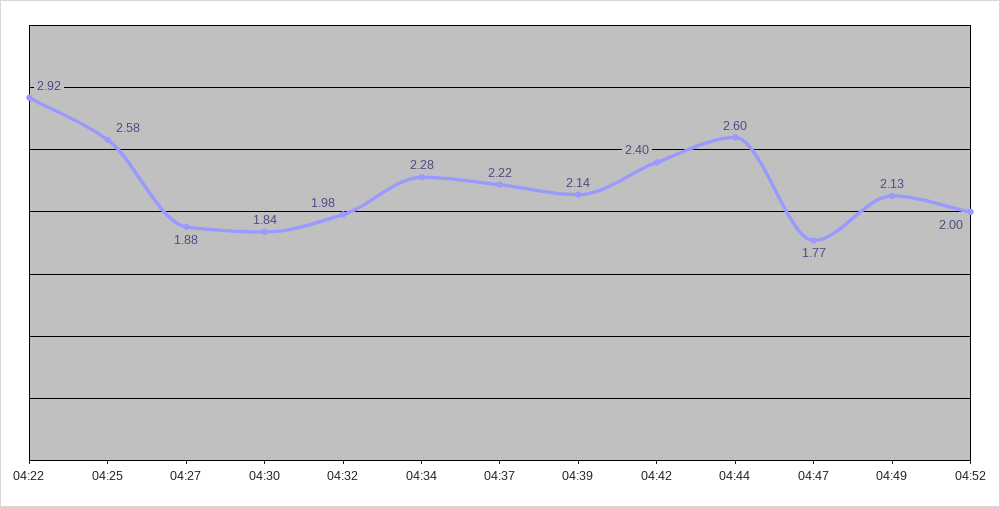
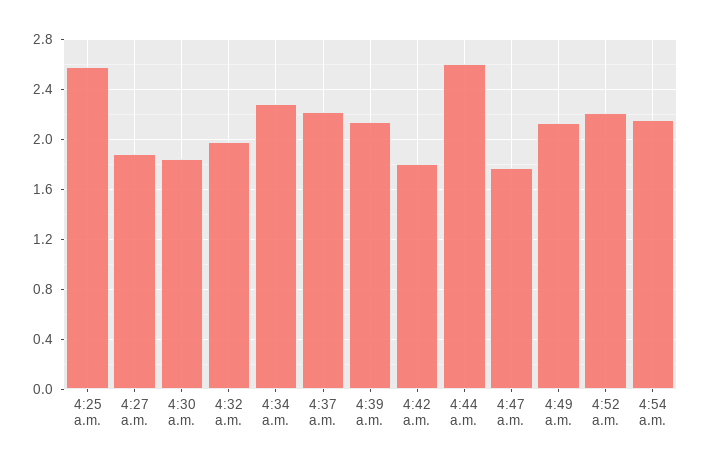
04:22: 2.92 -> none
04:42: 2.4 -> 1.8
04:52: 2 -> 2.2
4:54 a.m.: none -> 2.15

